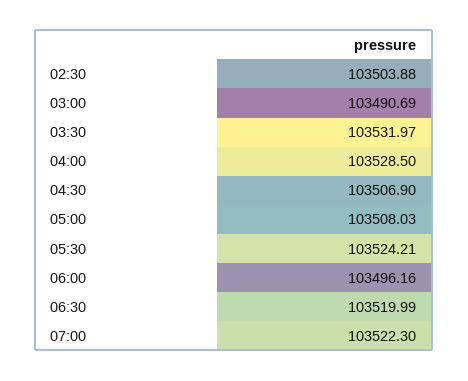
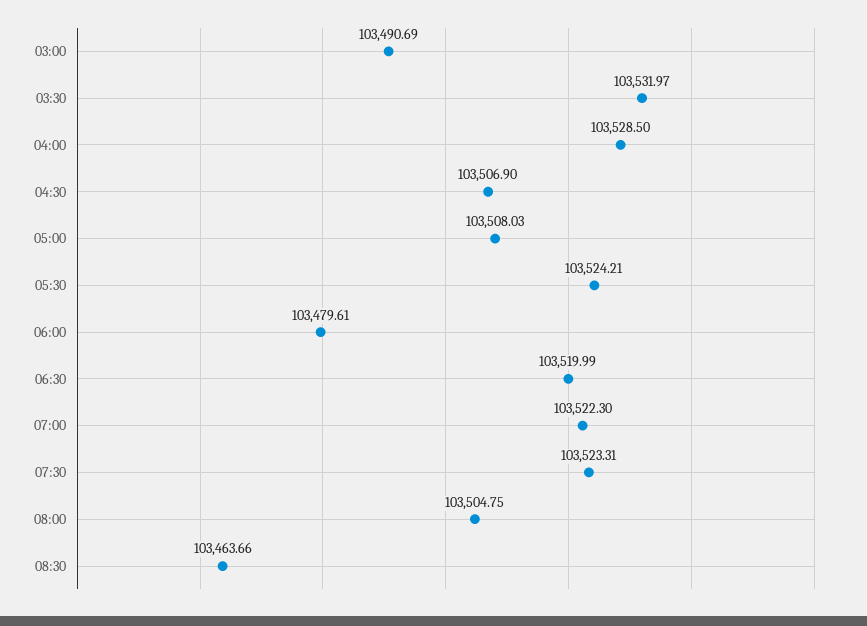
02:30: 103503.88 -> none
06:00: 103496.16 -> 103479.61
07:30: none -> 103523.31
08:00: none -> 103504.75
08:30: none -> 103463.66

